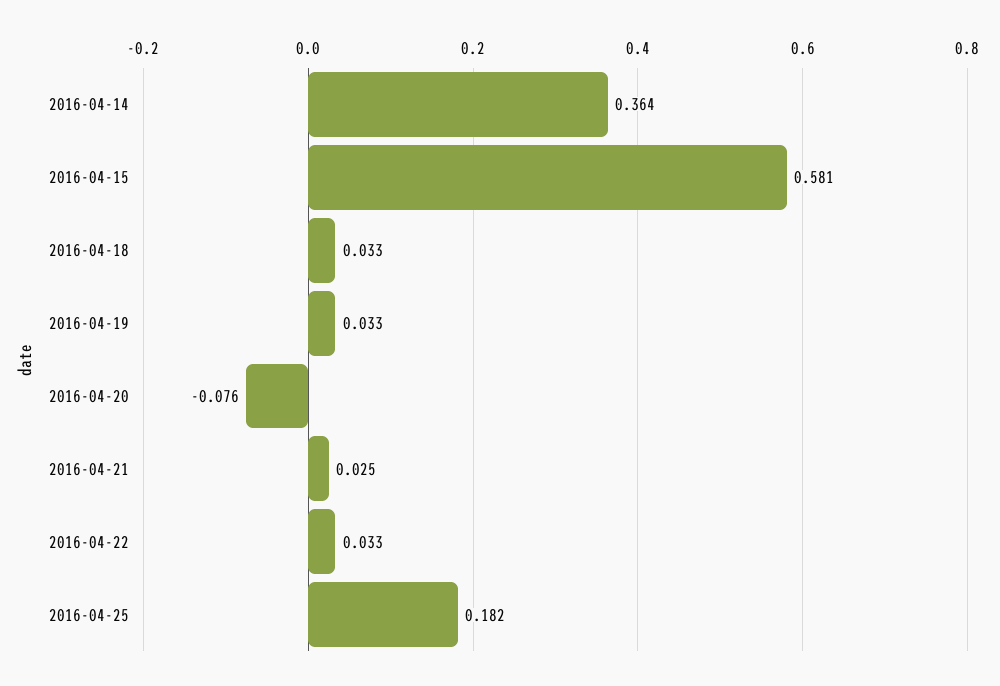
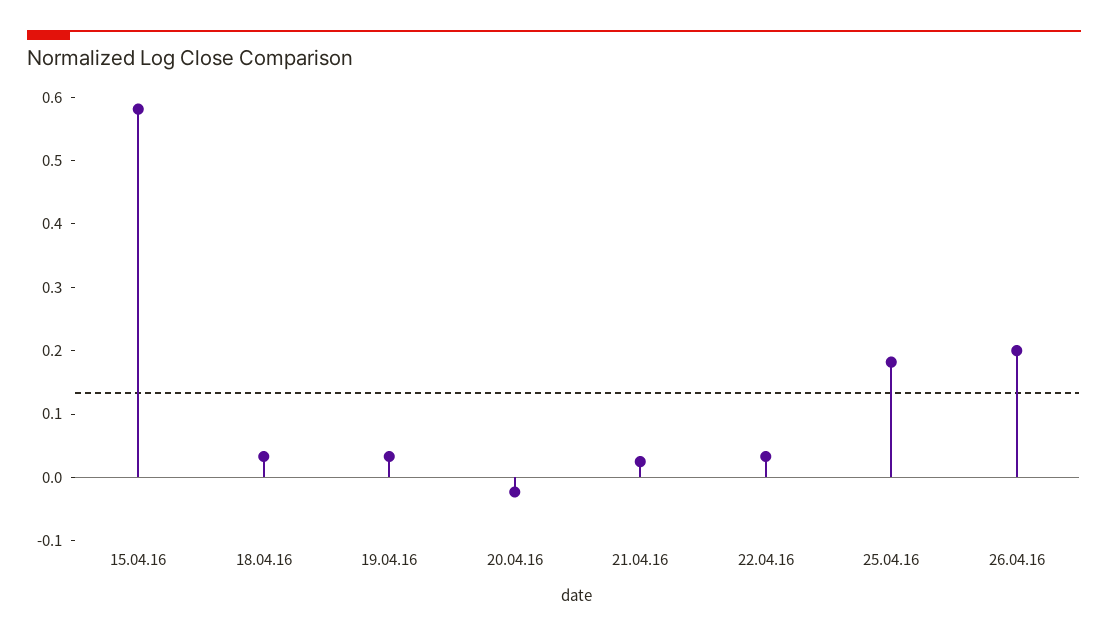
2016-04-14: 0.364 -> none
2016-04-20: -0.076 -> -0.02
26.04.16: none -> 0.2

